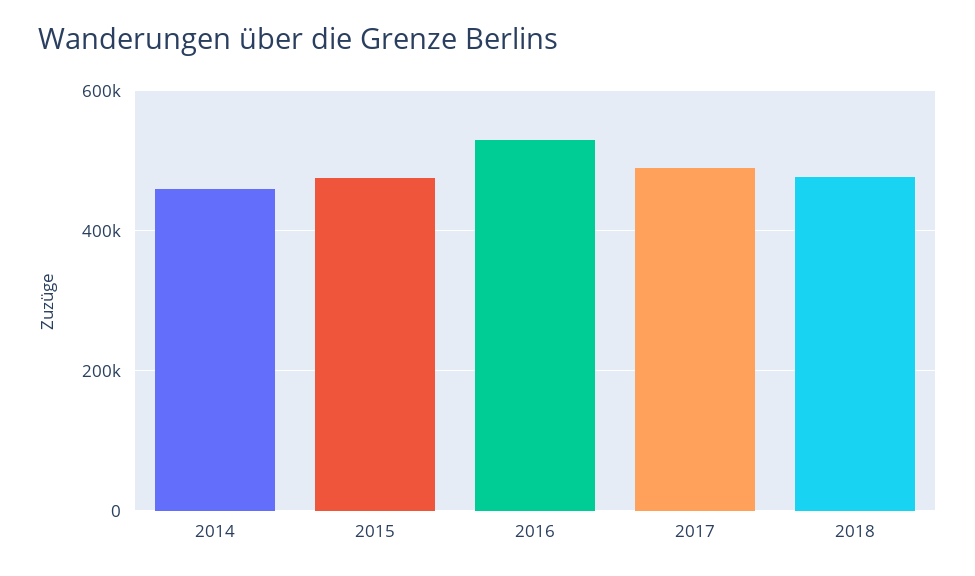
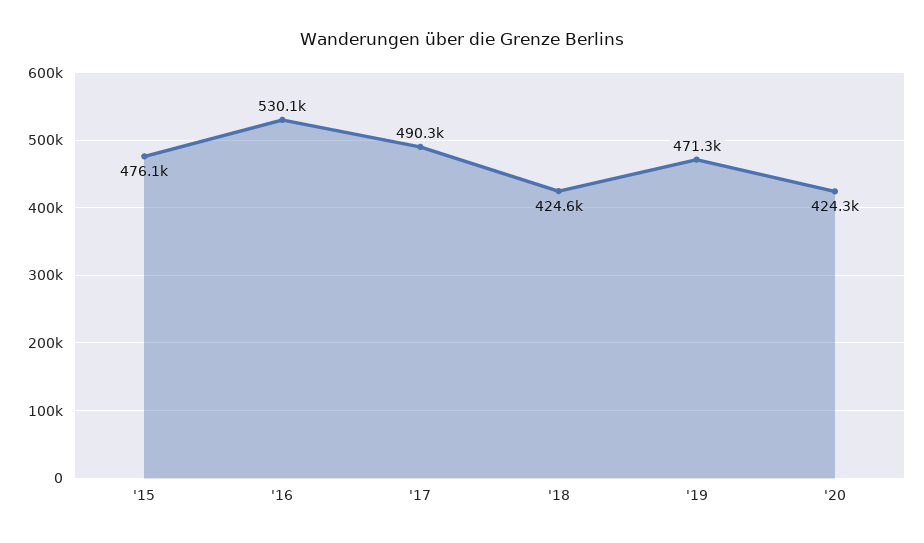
2014: 460000 -> none
2018: 480000 -> 424600
'19: none -> 471300
'20: none -> 424300

